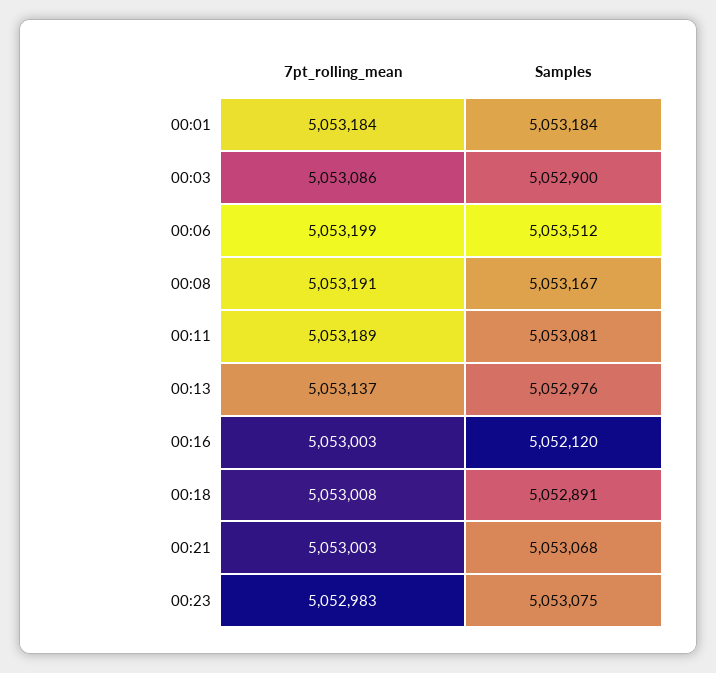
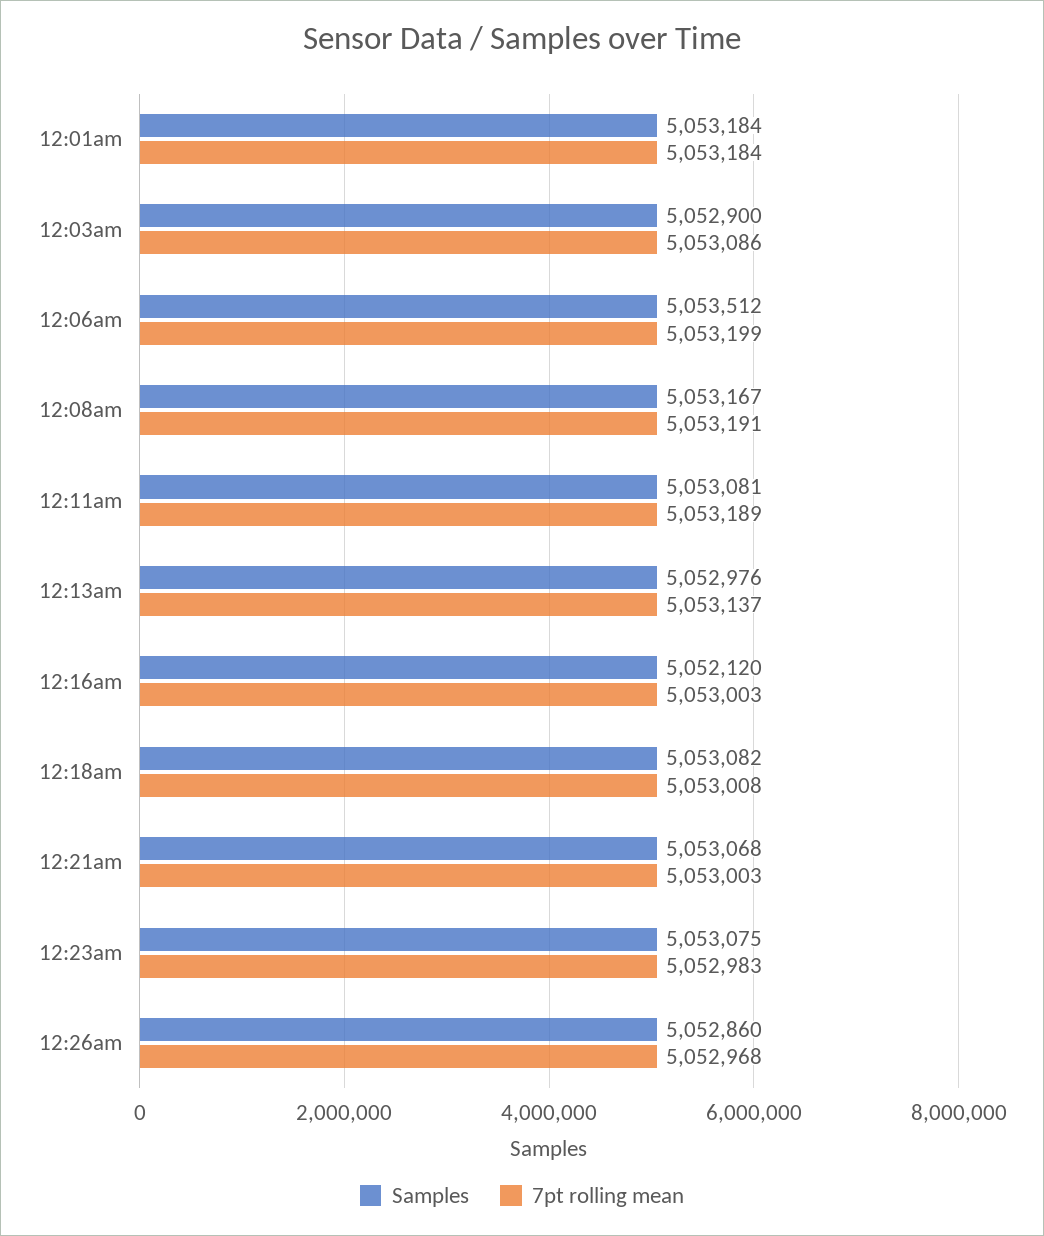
Samples, 00:18: 5052891 -> 5053082
Samples, 12:26am: none -> 5052860
7pt_rolling_mean, 12:26am: none -> 5052968

